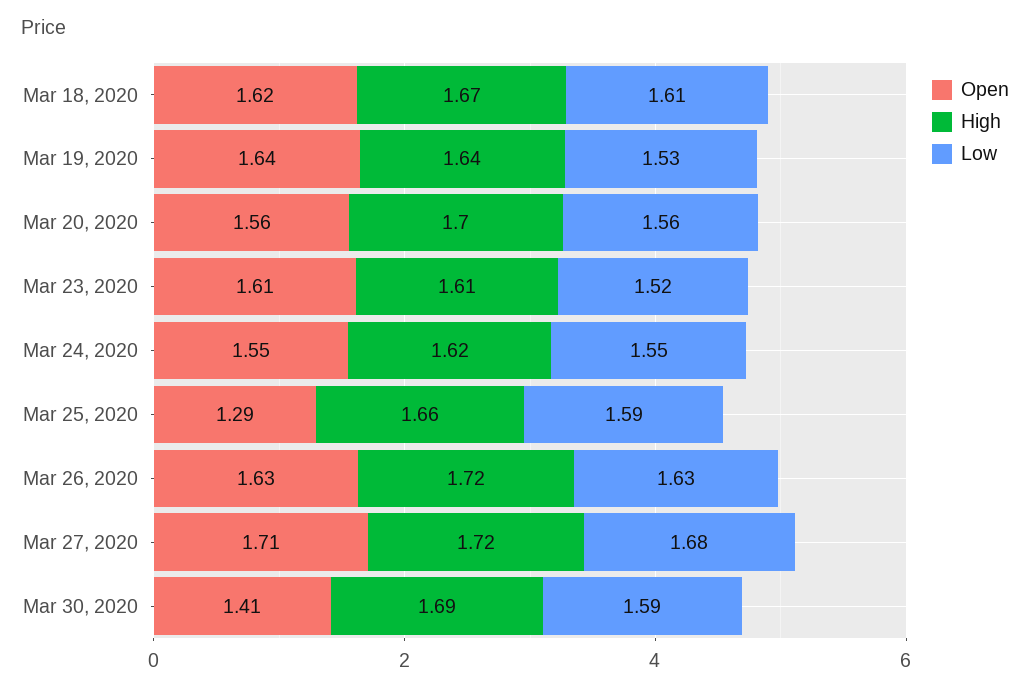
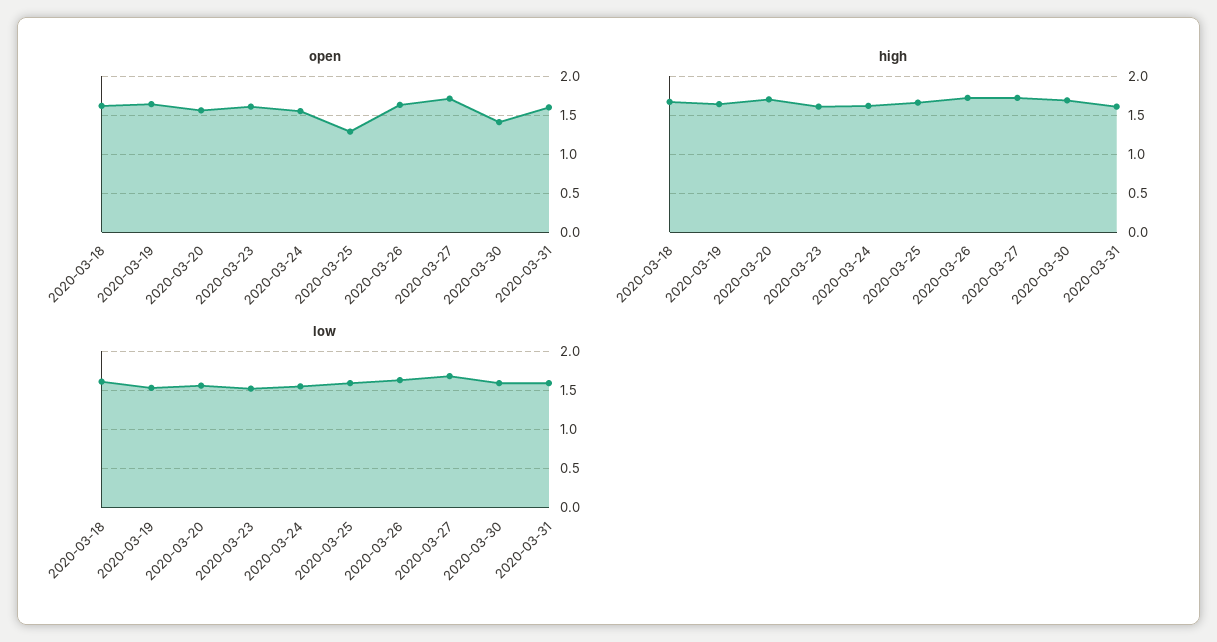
Open, 2020-03-31: none -> 1.6
High, 2020-03-31: none -> 1.6
Low, 2020-03-31: none -> 1.6

